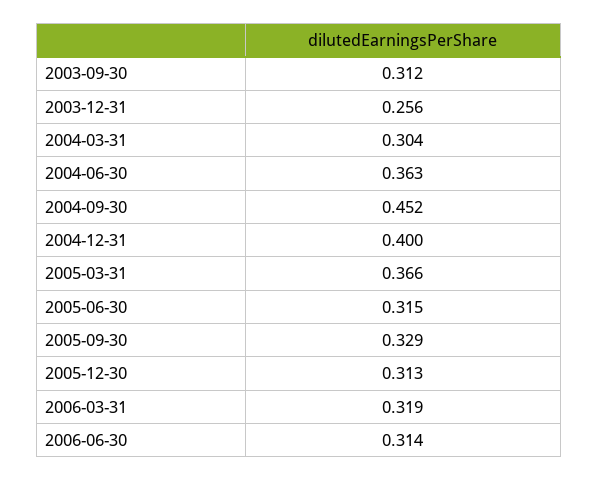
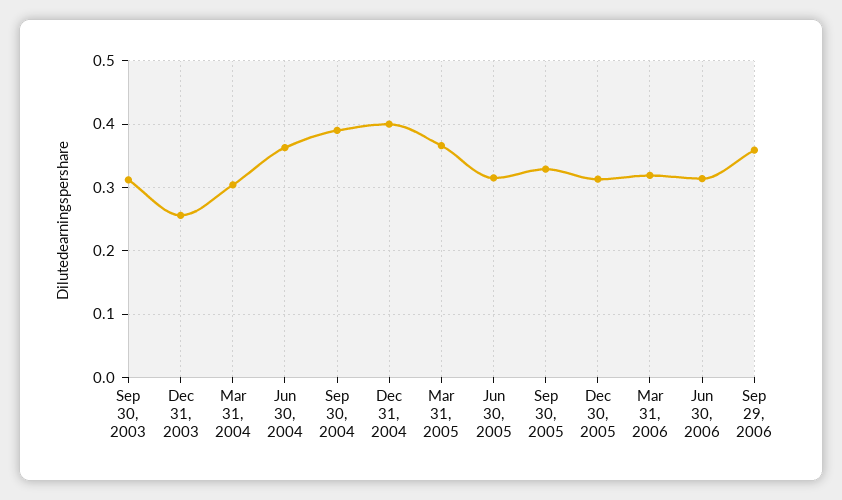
2004-09-30: 0.452 -> 0.39
Sep 29, 2006: none -> 0.36

